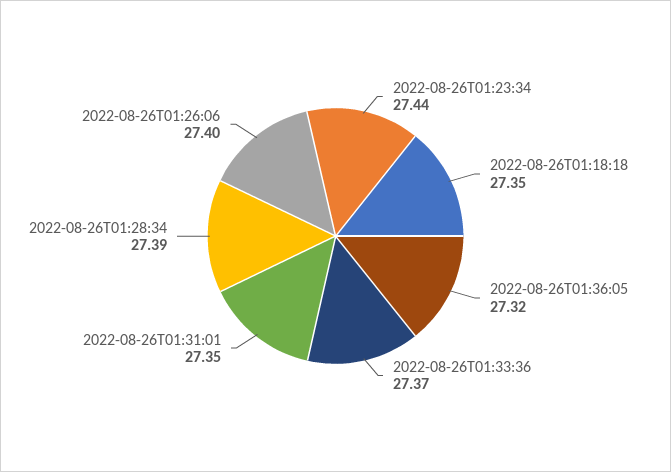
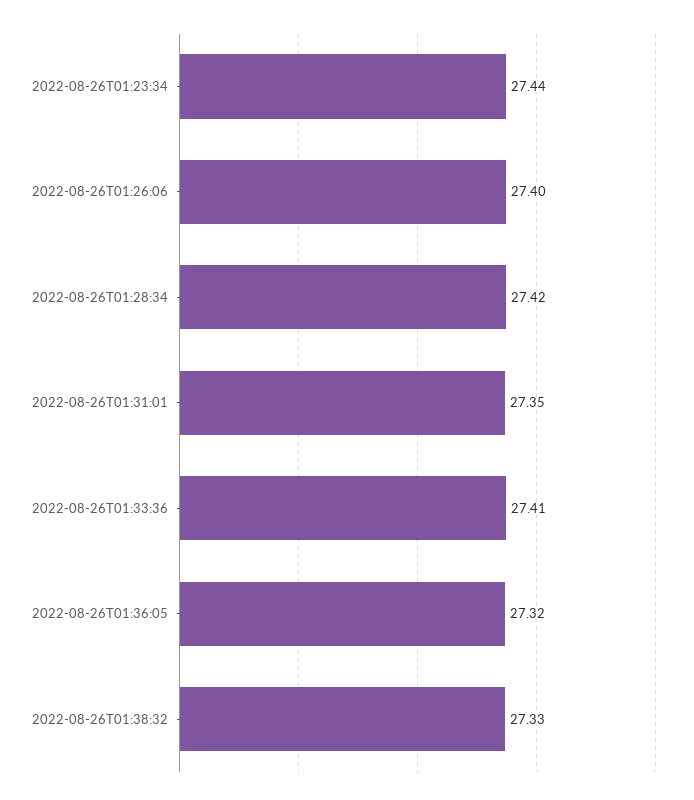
2022-08-26T01:18:18: 27.35 -> none
2022-08-26T01:33:36: 27.37 -> 27.41
2022-08-26T01:28:34: 27.39 -> 27.42
2022-08-26T01:38:32: none -> 27.33

